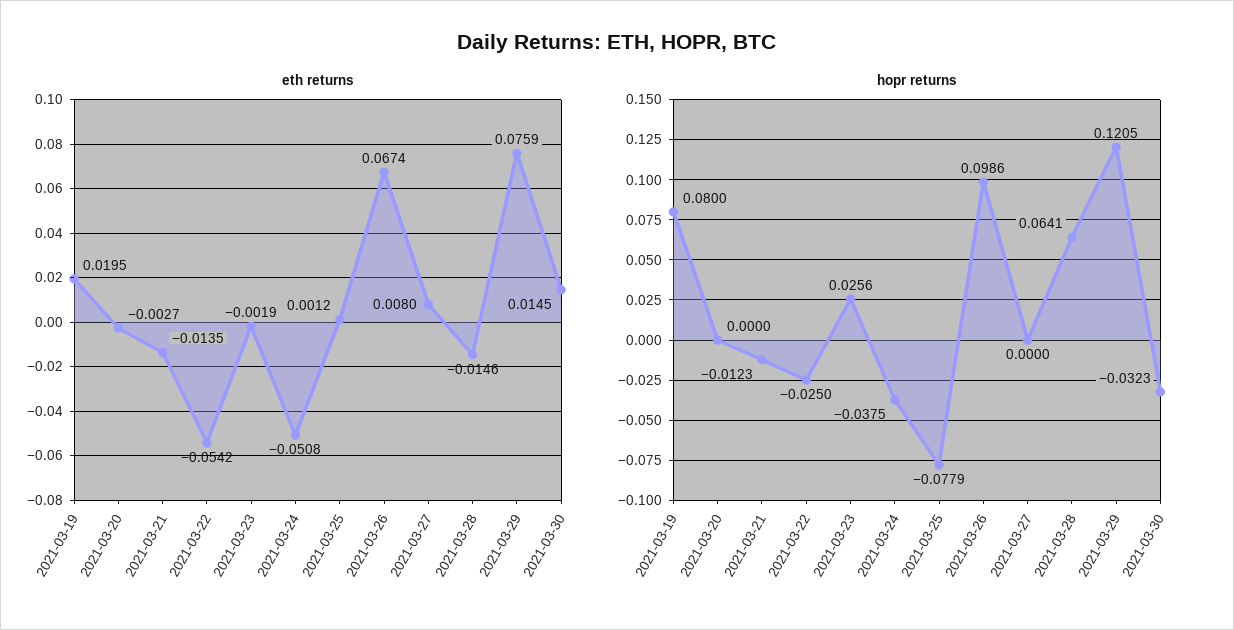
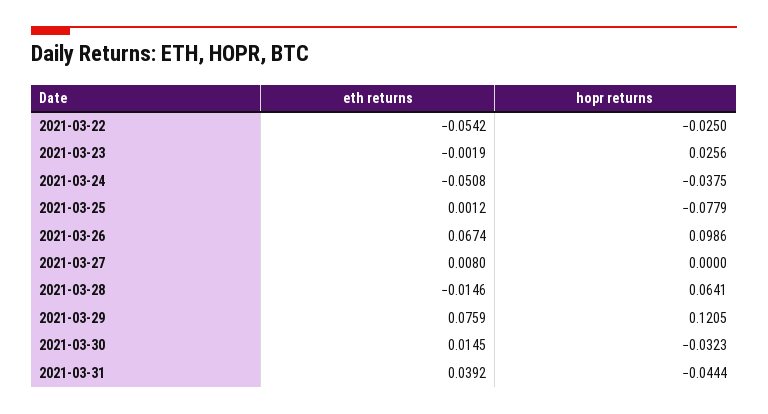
eth returns, 2021-03-19: 0.0195 -> none
eth returns, 2021-03-20: -0.0027 -> none
eth returns, 2021-03-21: -0.0135 -> none
hopr returns, 2021-03-19: 0.08 -> none
hopr returns, 2021-03-20: 0 -> none
hopr returns, 2021-03-21: -0.0123 -> none
eth returns, 2021-03-31: none -> 0.0392
hopr returns, 2021-03-31: none -> -0.0444

